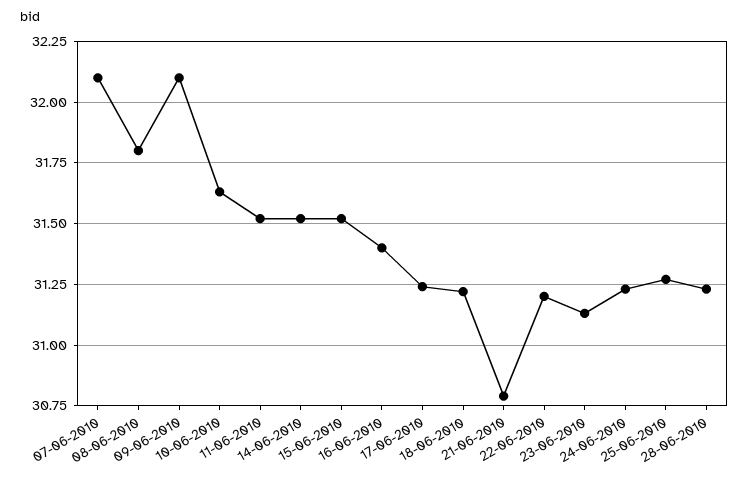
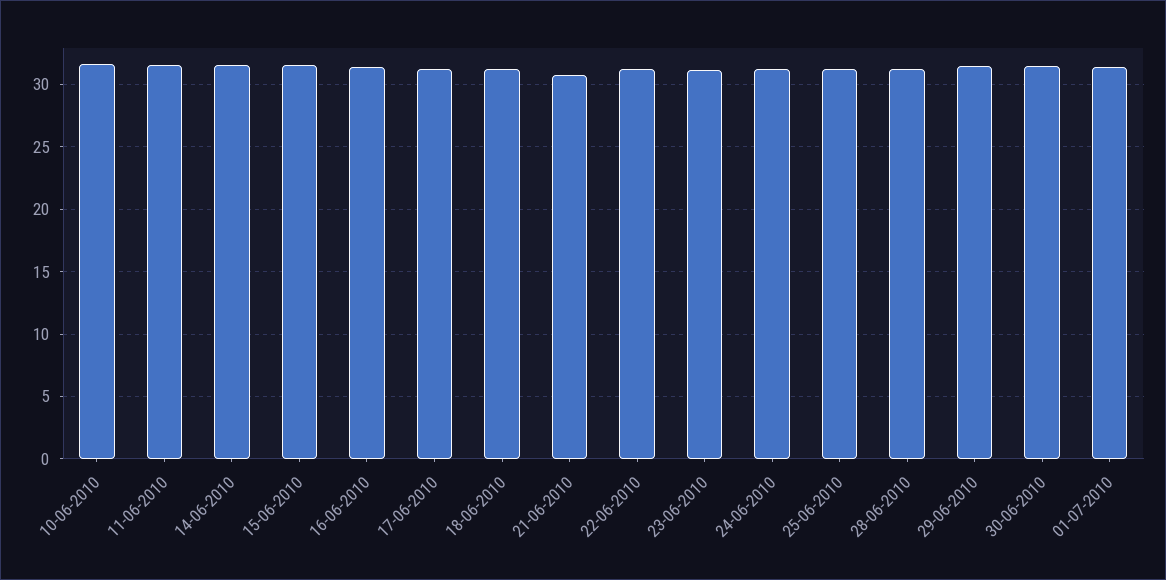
07-06-2010: 32.1 -> none
08-06-2010: 31.8 -> none
09-06-2010: 32.1 -> none
29-06-2010: none -> 31.5
30-06-2010: none -> 31.5
01-07-2010: none -> 31.5

